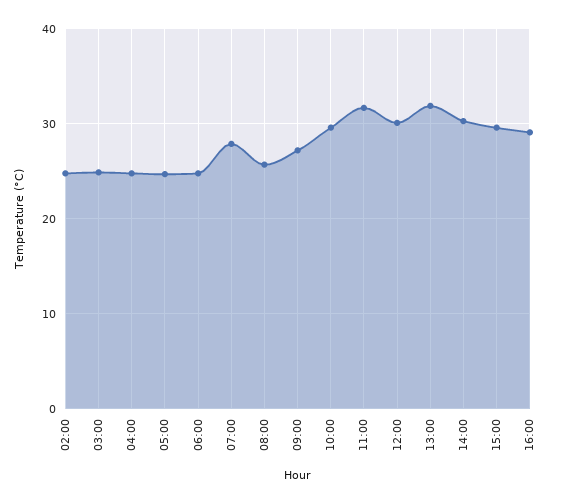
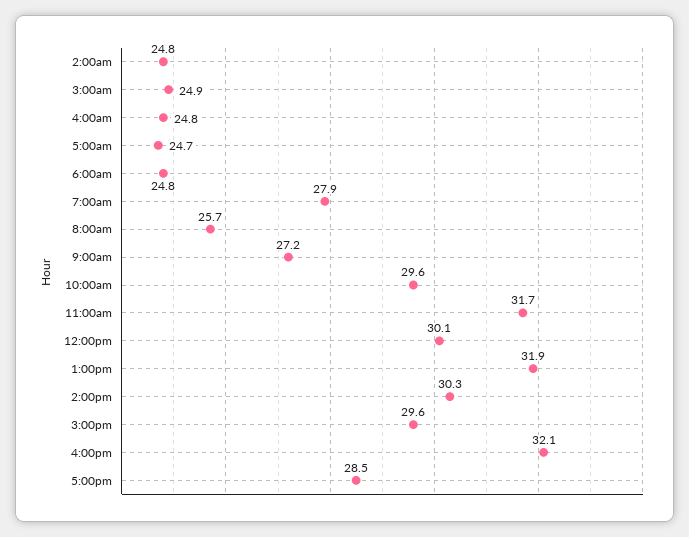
16:00: 29 -> 32.1
5:00pm: none -> 28.5

